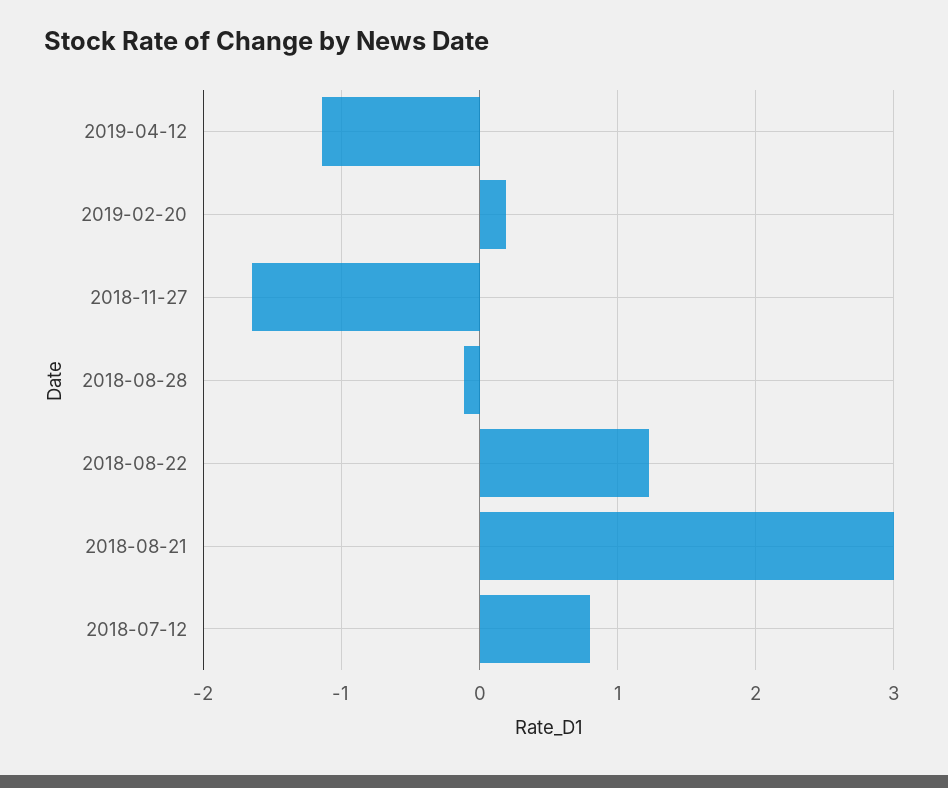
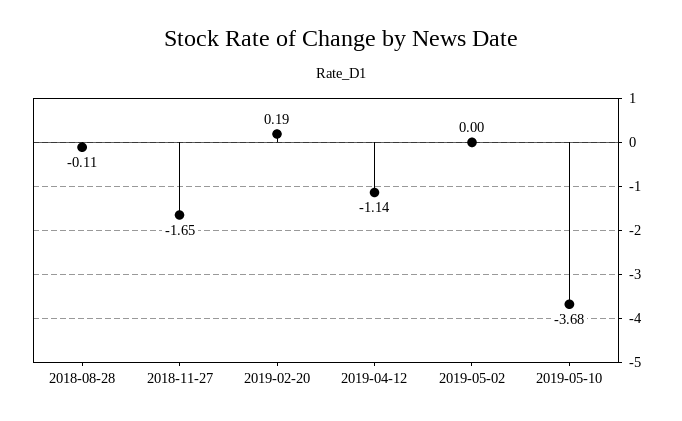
2018-08-22: 1.2 -> none
2018-08-21: 3 -> none
2018-07-12: 0.8 -> none
2019-05-02: none -> 0
2019-05-10: none -> -3.68

